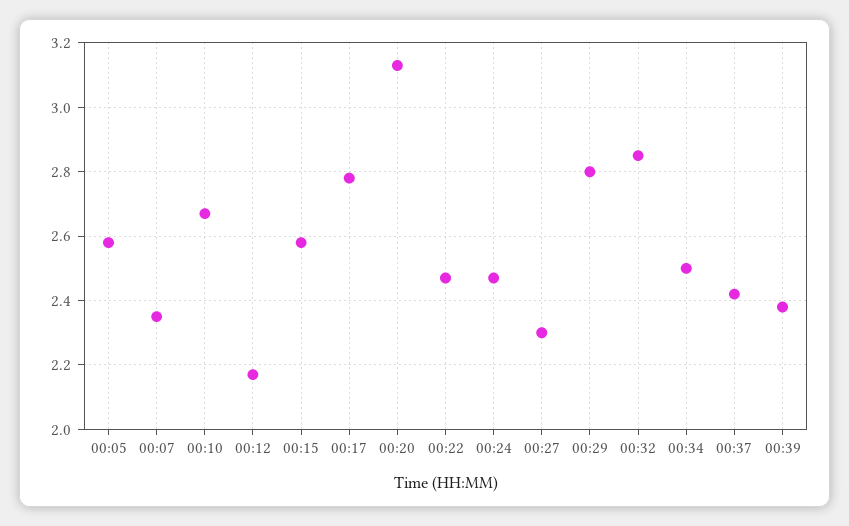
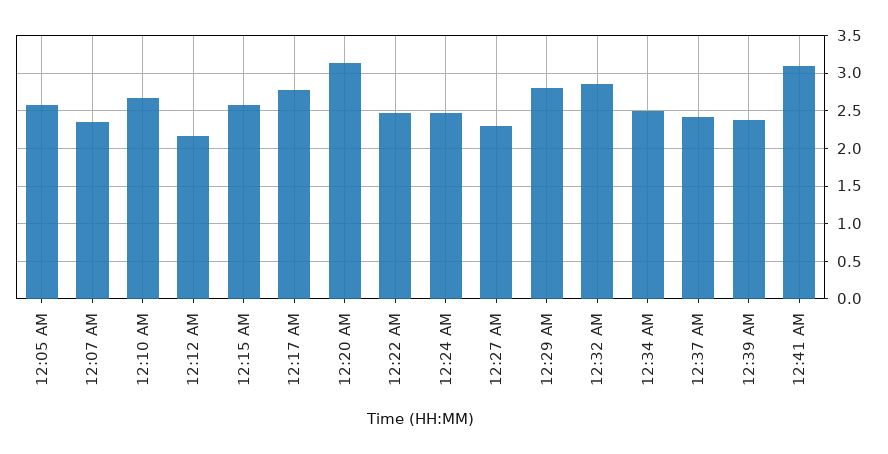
12:41 AM: none -> 3.1

